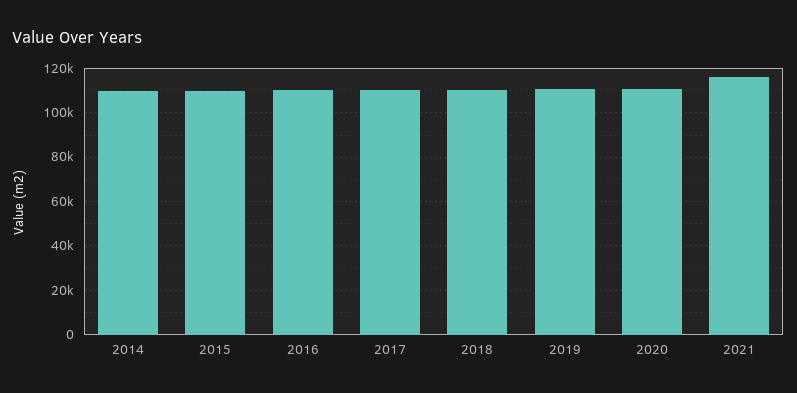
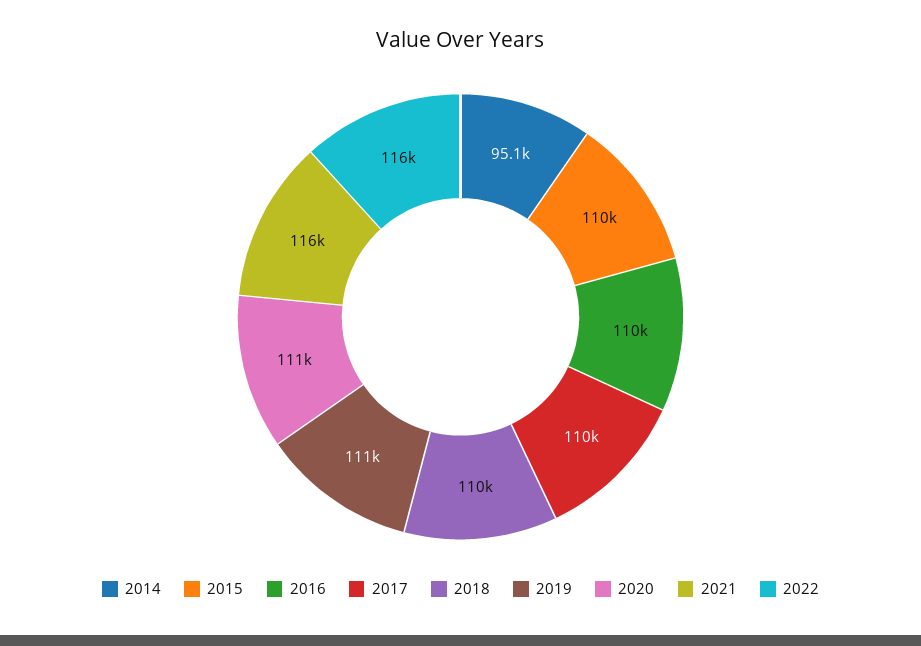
2014: 110000 -> 95100
2022: none -> 116000

